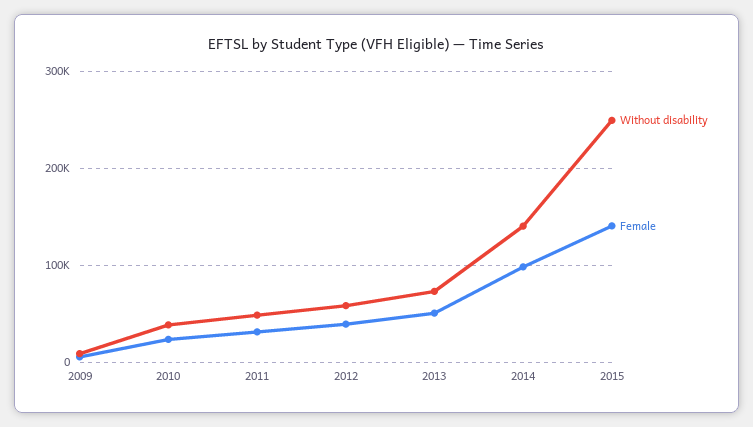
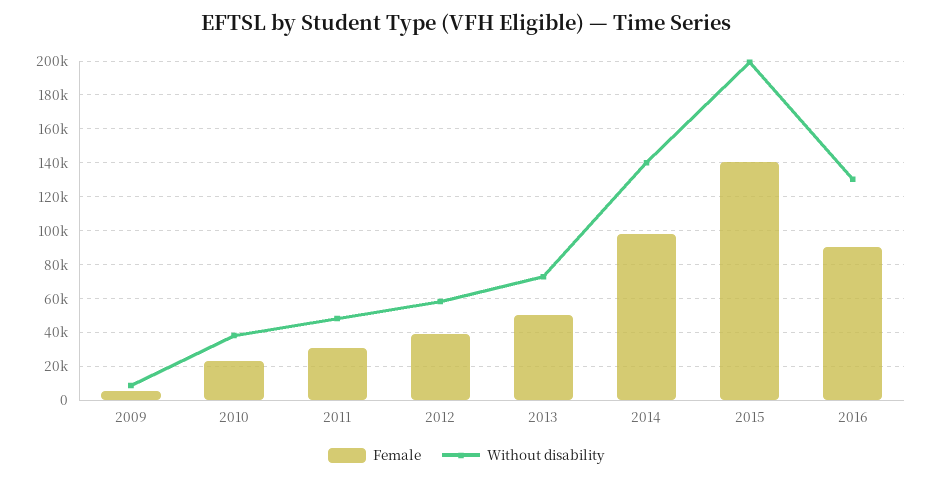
Without disability, 2015: 250000 -> 200000
Female, 2016: none -> 90000
Without disability, 2016: none -> 130000

